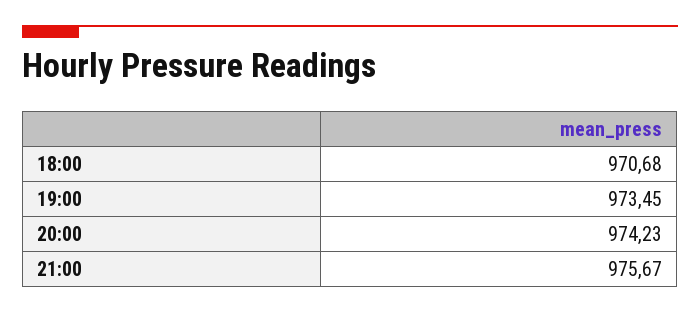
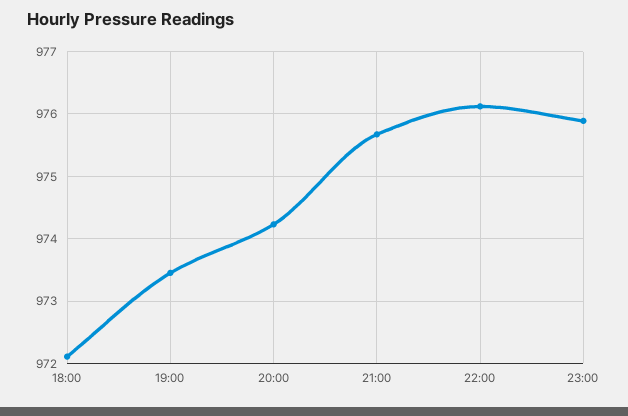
18:00: 970.68 -> 972.1
22:00: none -> 976.1
23:00: none -> 975.9

